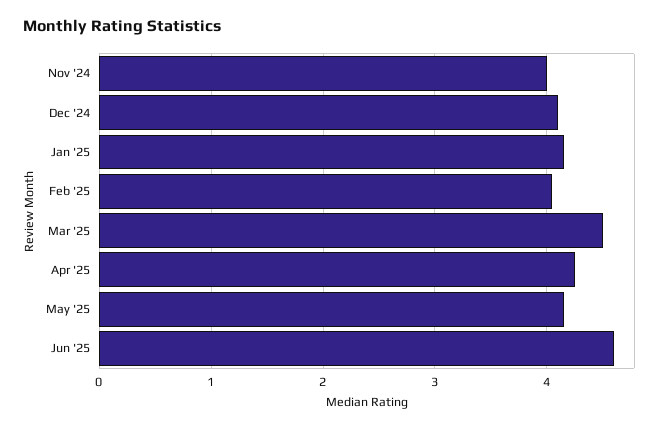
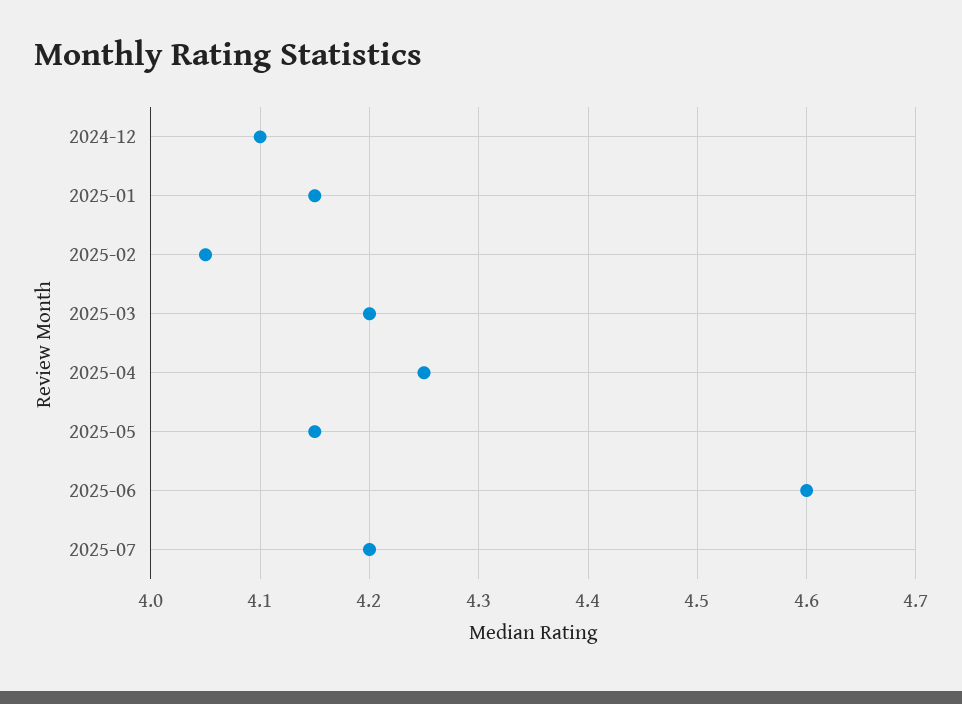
Nov '24: 4 -> none
Mar '25: 4.5 -> 4.2
2025-07: none -> 4.2

